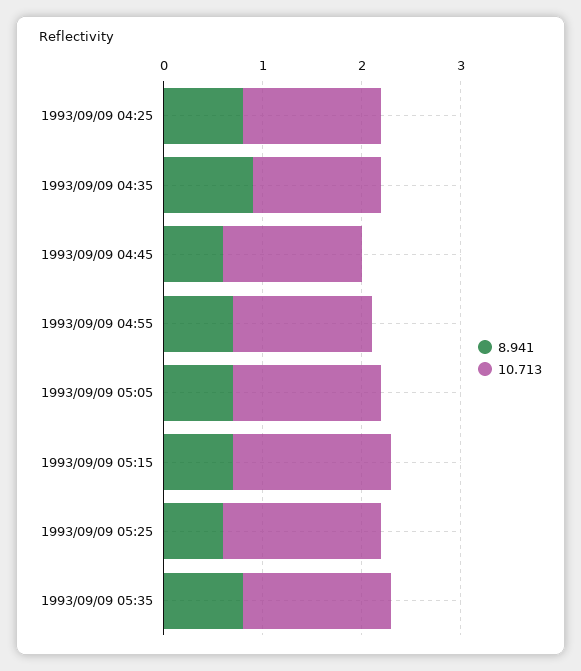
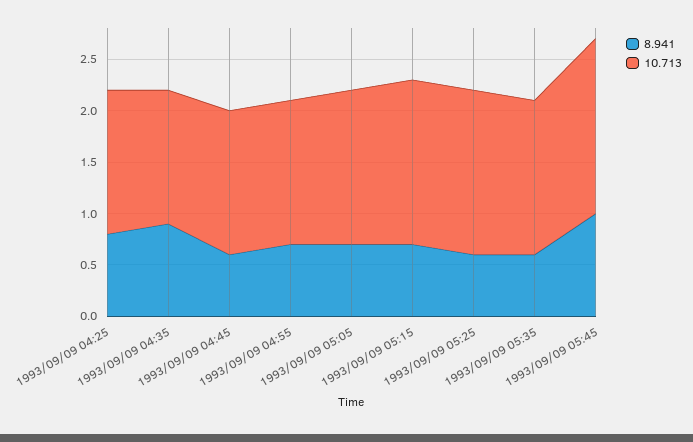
8.941, 1993/09/09 05:35: 0.8 -> 0.6
8.941, 1993/09/09 05:45: none -> 1
10.713, 1993/09/09 05:45: none -> 1.7

